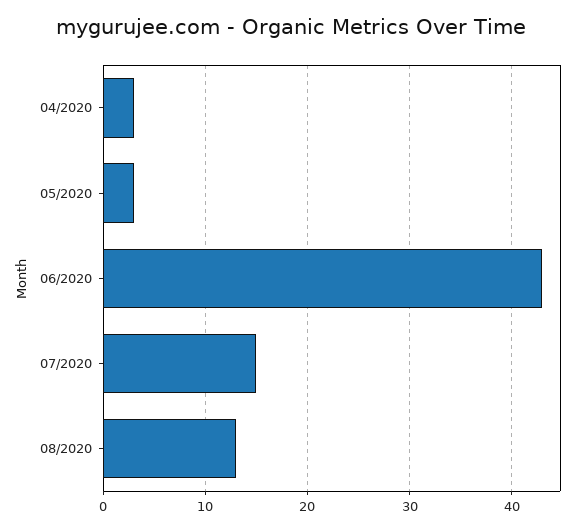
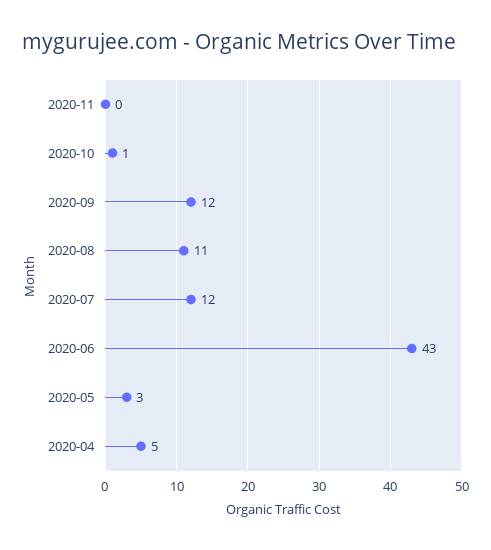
04/2020: 3 -> 5
07/2020: 15 -> 12
08/2020: 13 -> 11
2020-11: none -> 0
2020-10: none -> 1
2020-09: none -> 12

